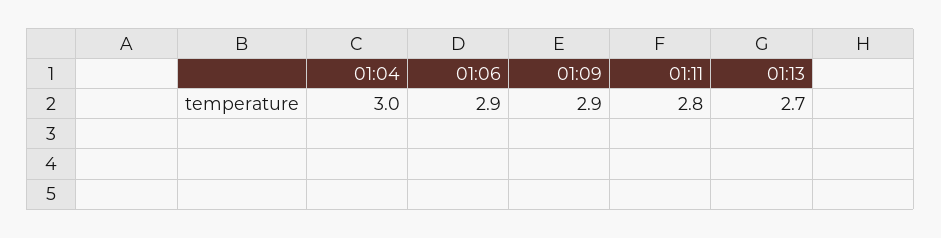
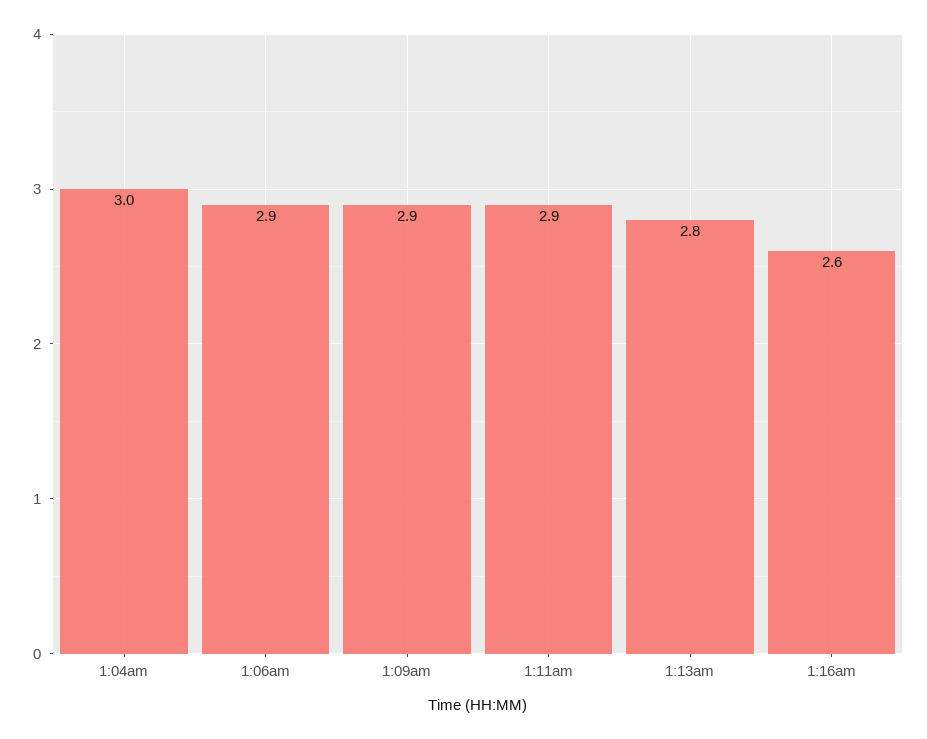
01:11: 2.8 -> 2.9
01:13: 2.7 -> 2.8
1:16am: none -> 2.6

